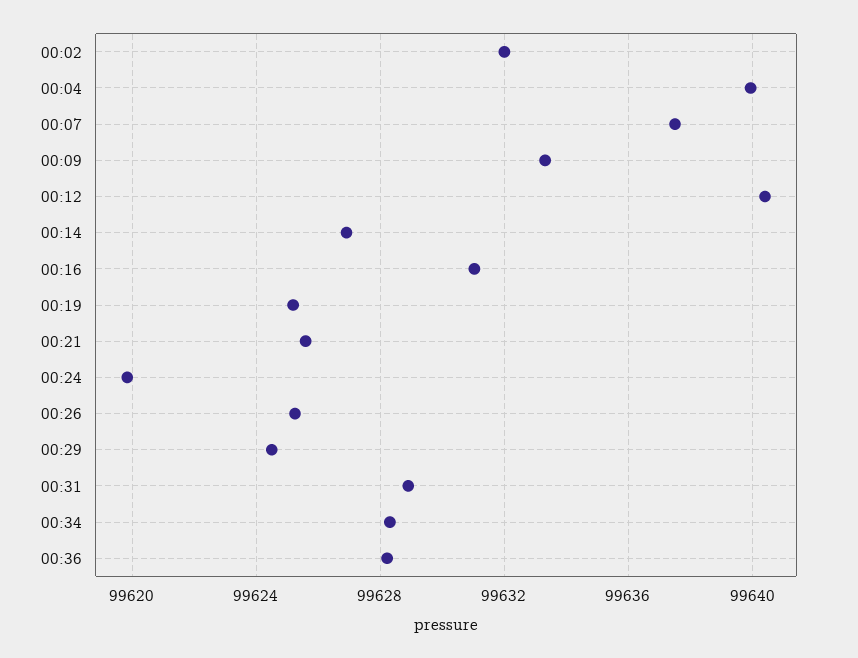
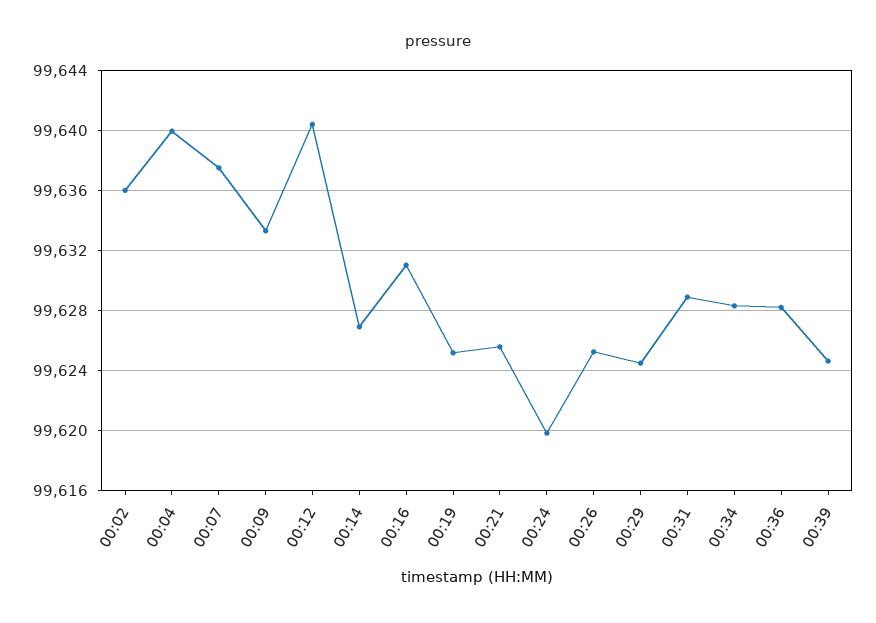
00:02: 99632 -> 99636
00:39: none -> 99624.5

